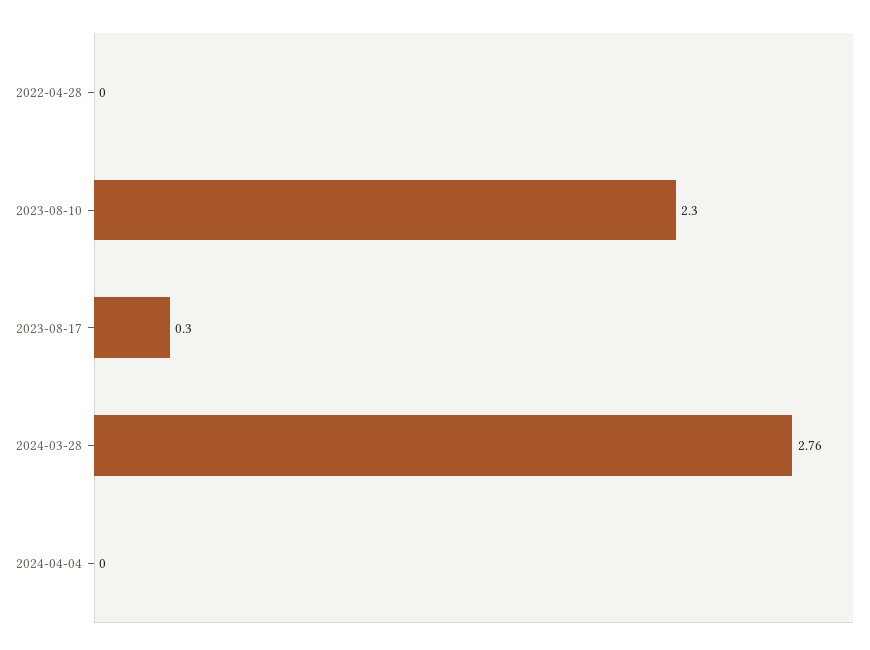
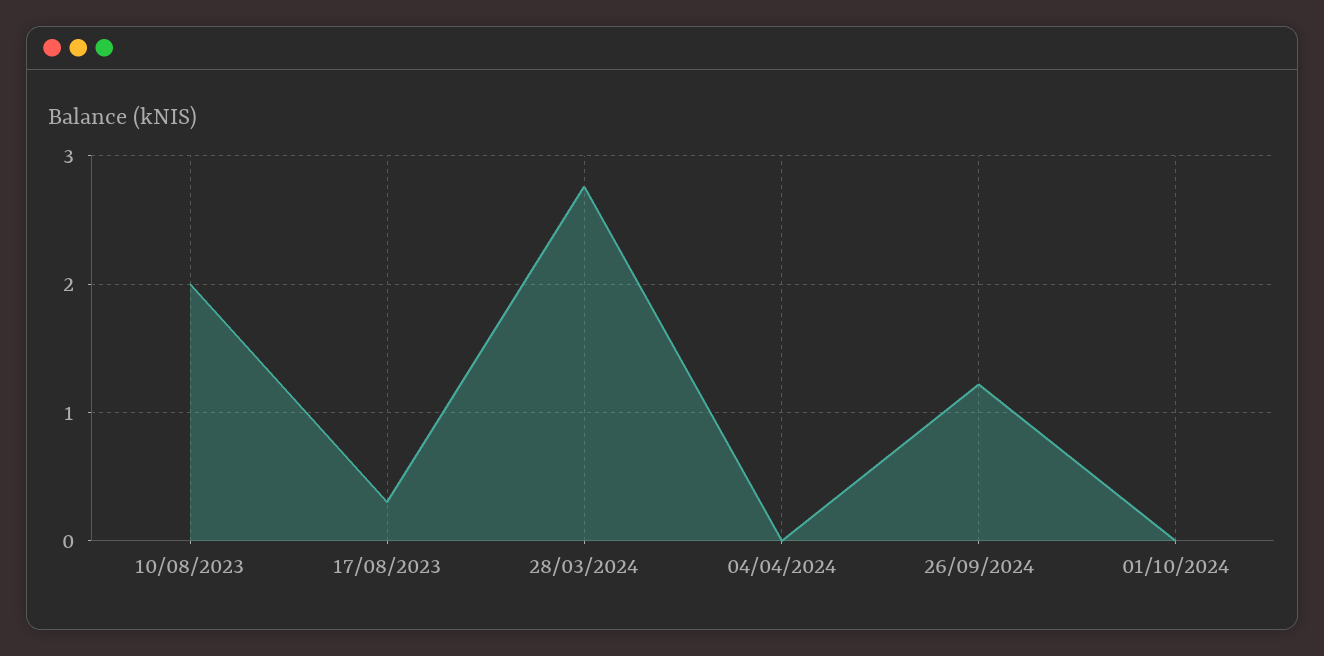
2022-04-28: 0 -> none
2023-08-10: 2.3 -> 2
26/09/2024: none -> 1.2
01/10/2024: none -> 0

